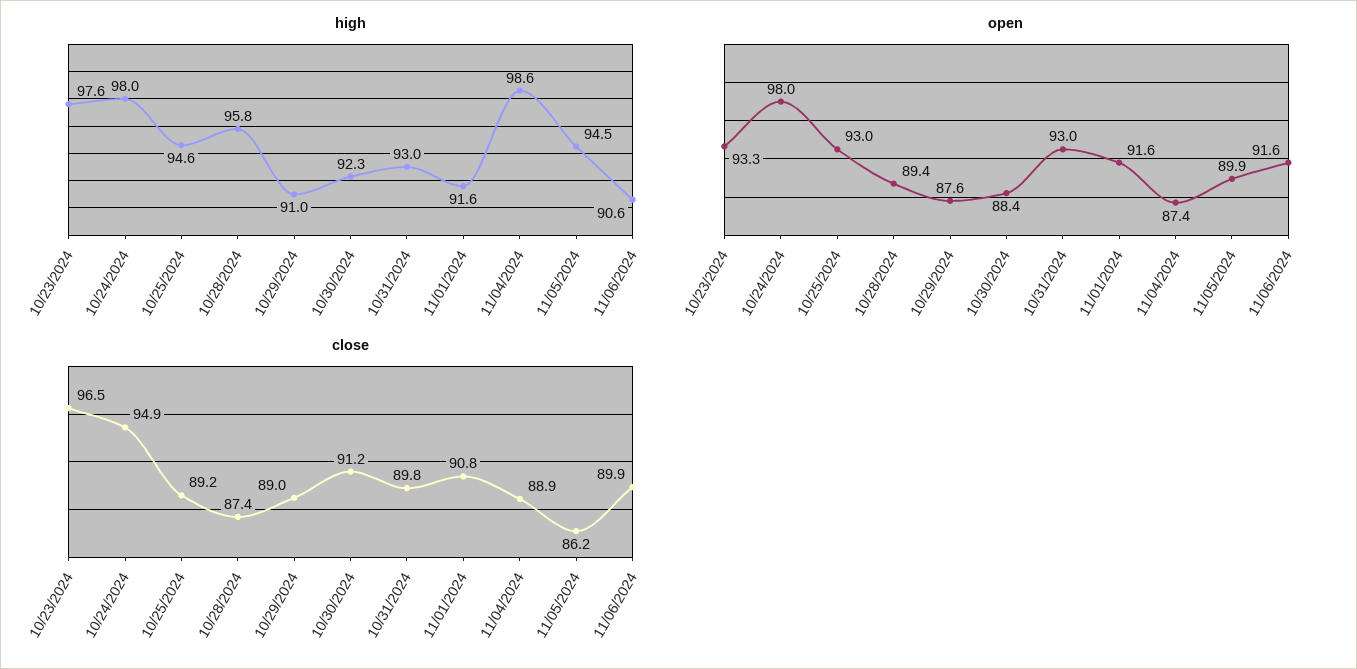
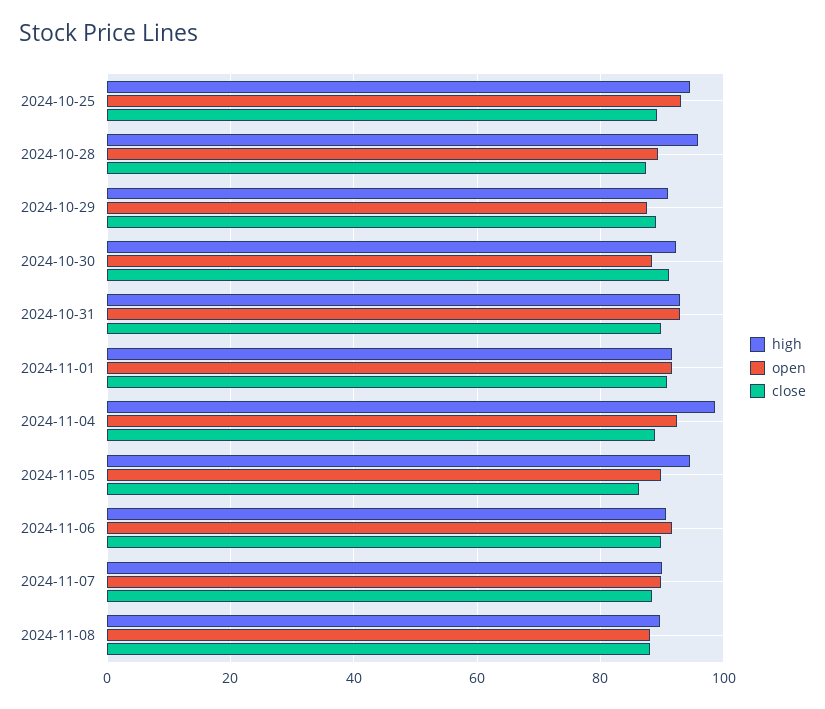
high, 10/23/2024: 97.6 -> none
high, 10/24/2024: 98 -> none
open, 10/23/2024: 93.3 -> none
open, 10/24/2024: 98 -> none
open, 11/04/2024: 87.4 -> 92
close, 10/23/2024: 96.5 -> none
close, 10/24/2024: 94.9 -> none
high, 2024-11-07: none -> 90
open, 2024-11-07: none -> 90
close, 2024-11-07: none -> 88
high, 2024-11-08: none -> 90
open, 2024-11-08: none -> 88
close, 2024-11-08: none -> 88

